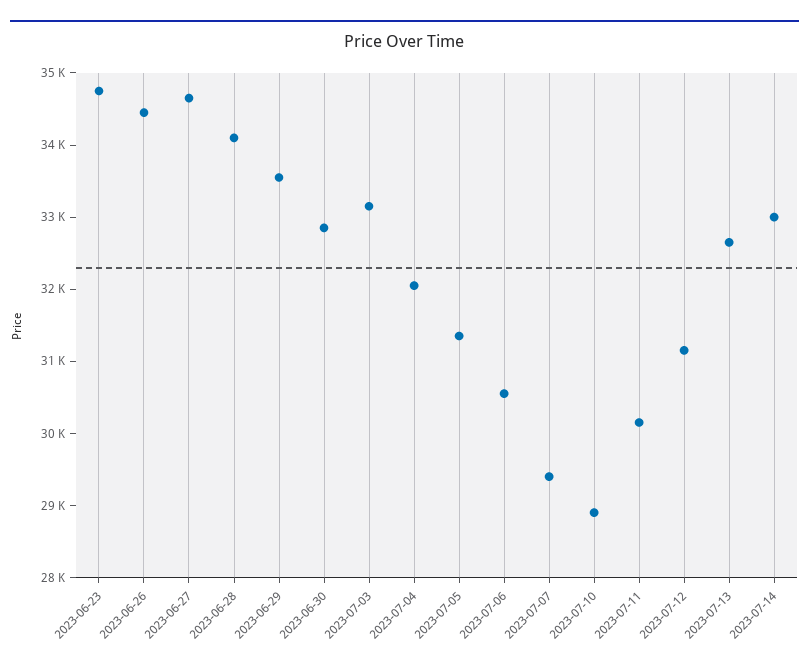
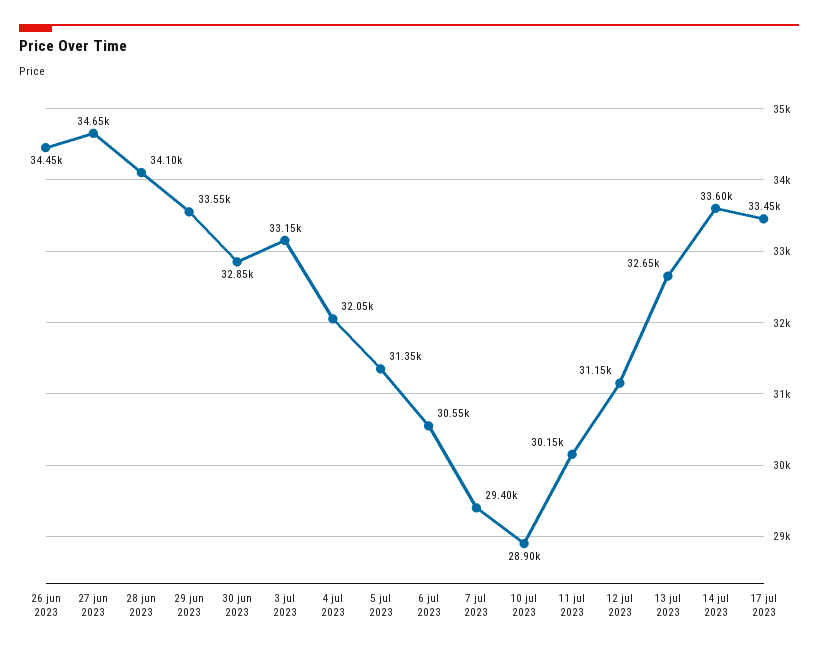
2023-06-23: 34800 -> none
2023-07-14: 33000 -> 33600
17 jul 2023: none -> 33450

